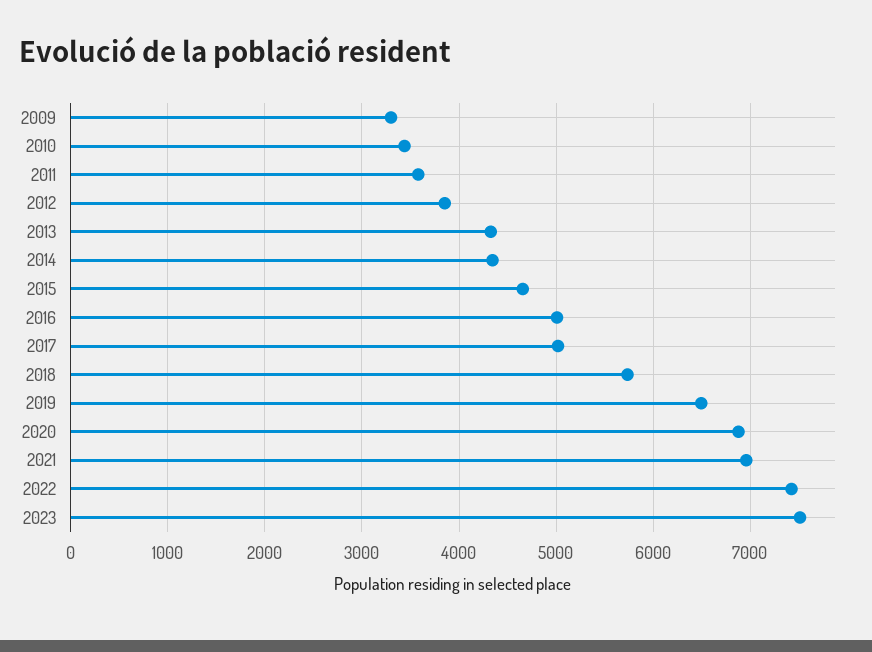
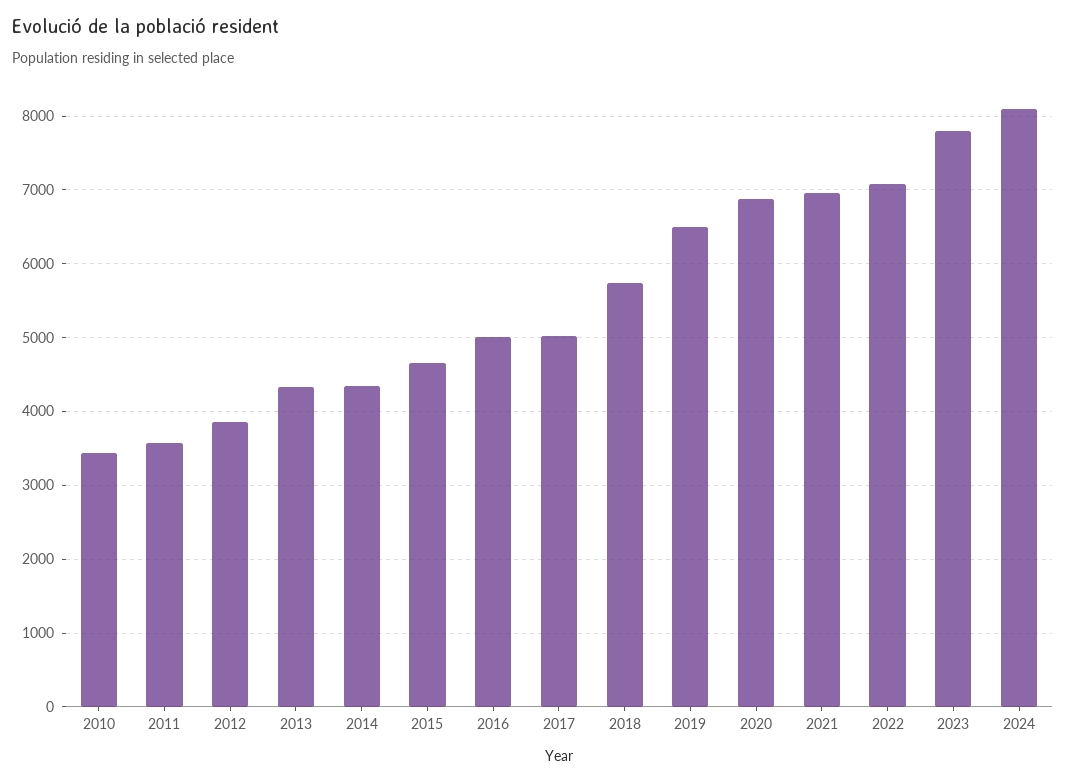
2009: 3300 -> none
2022: 7400 -> 7100
2023: 7500 -> 7800
2024: none -> 8100

